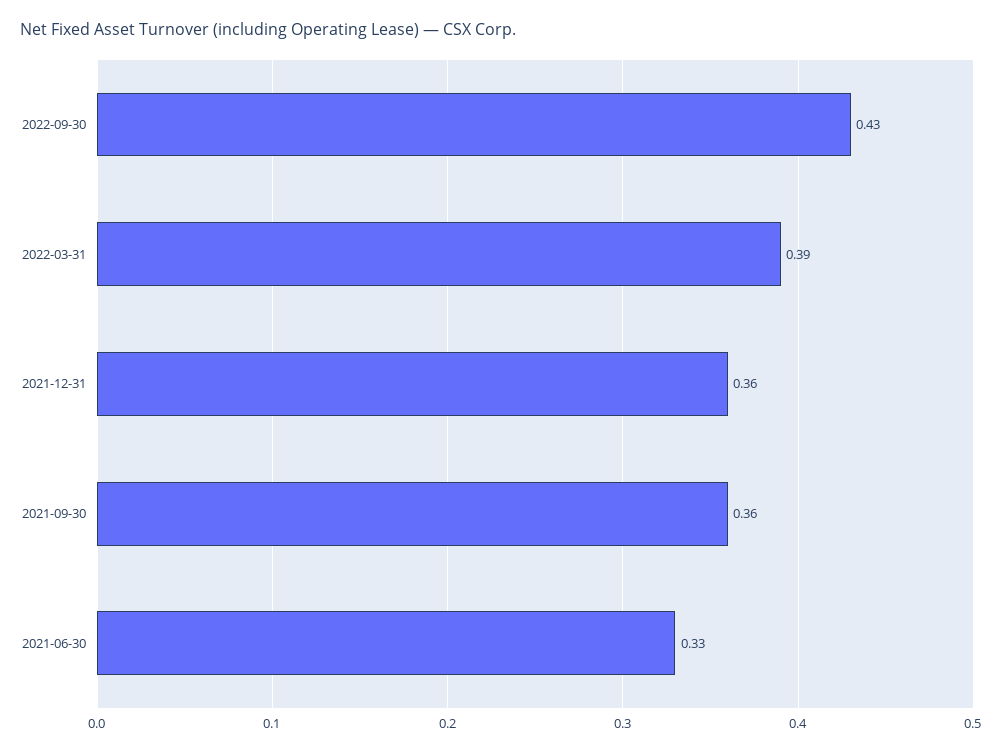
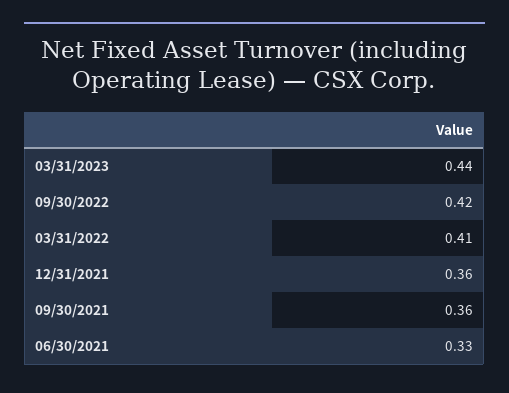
2022-09-30: 0.43 -> 0.42
2022-03-31: 0.39 -> 0.41
03/31/2023: none -> 0.44

